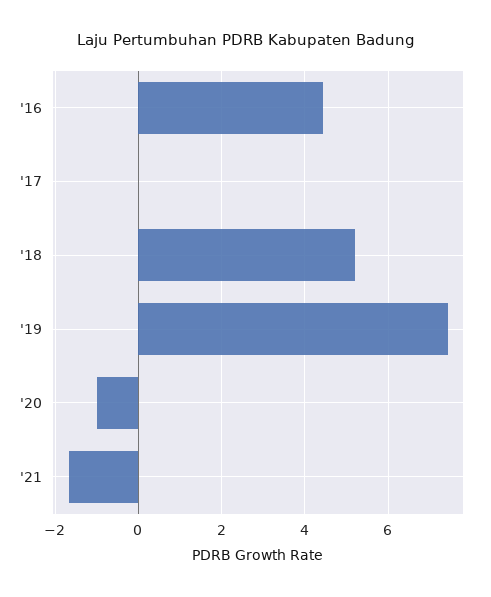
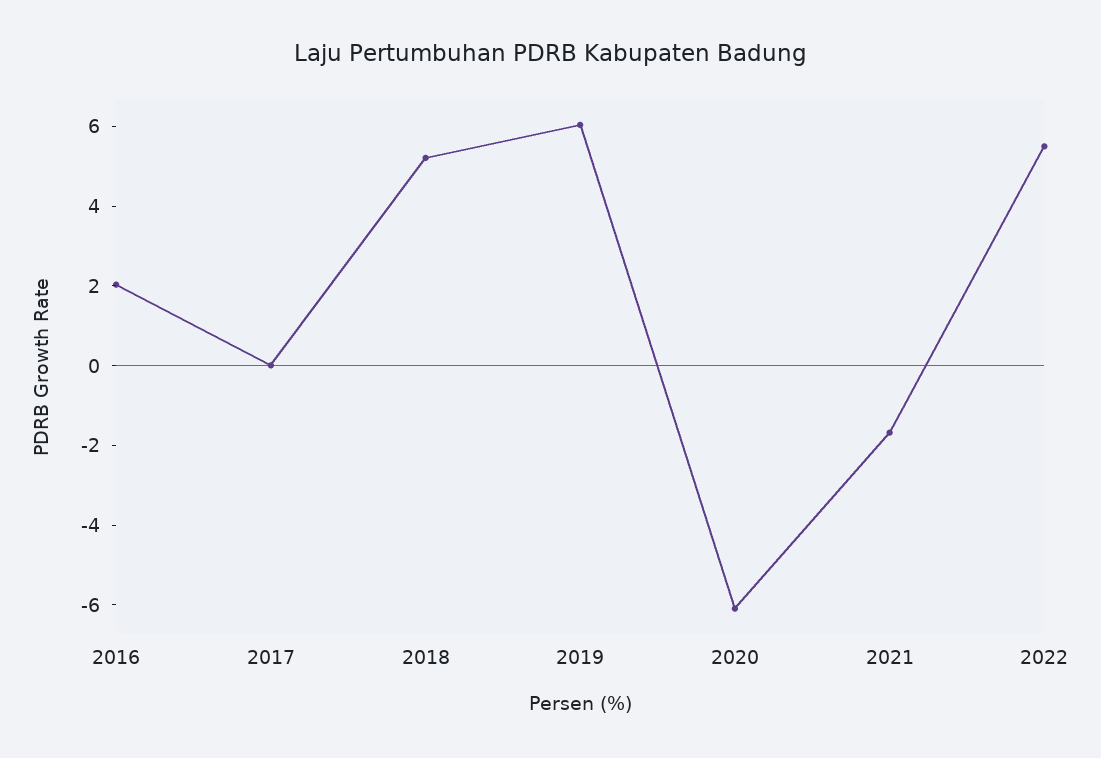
'16: 4.4 -> 2
'19: 7.4 -> 6
'20: -1 -> -6
2022: none -> 5.5

